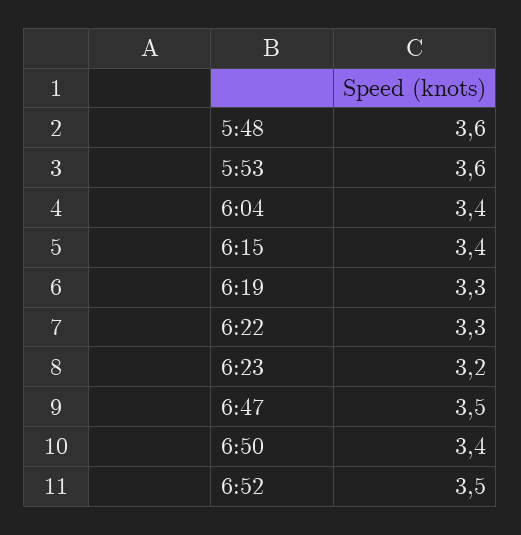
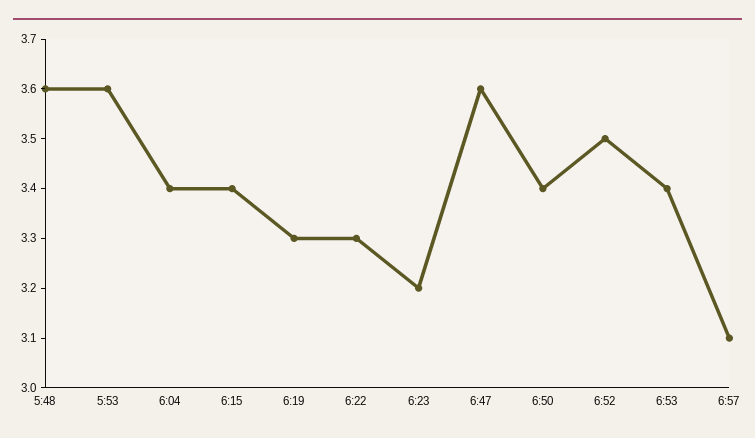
6:47: 3.5 -> 3.6
6:53: none -> 3.4
6:57: none -> 3.1

